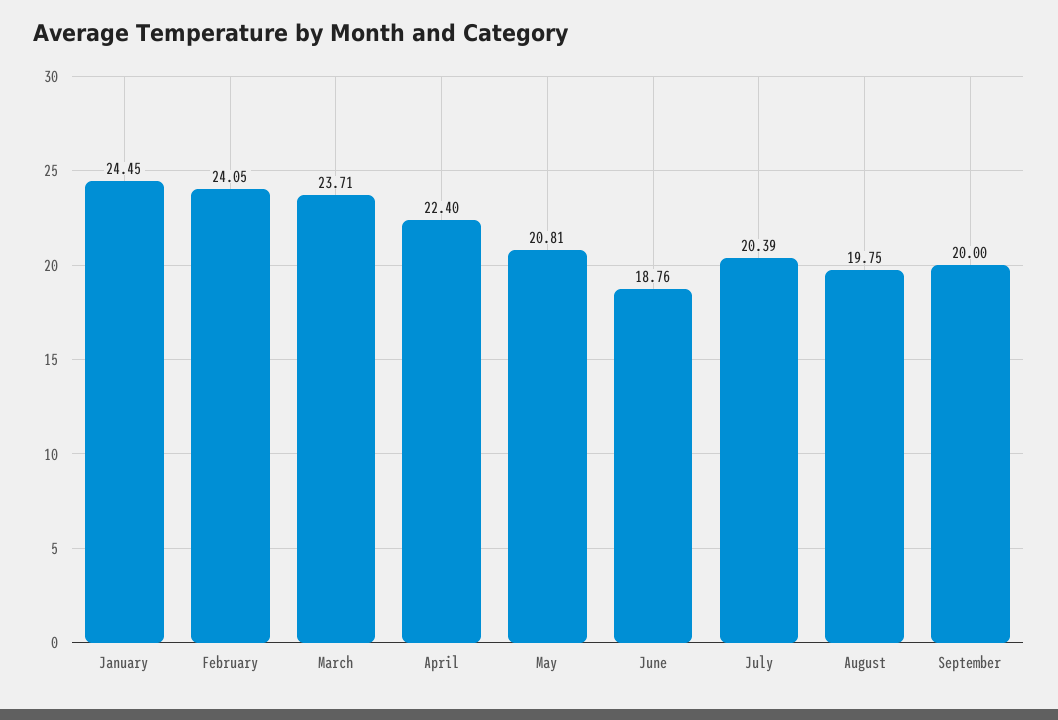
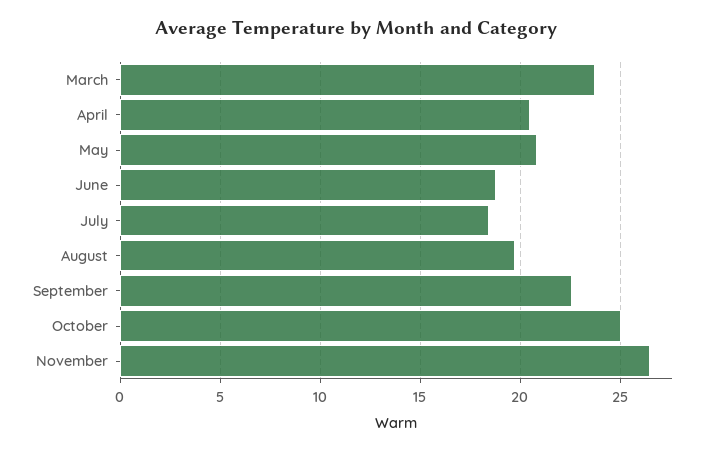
January: 24.45 -> none
February: 24.05 -> none
April: 22.4 -> 20.5
July: 20.39 -> 18.5
September: 20 -> 22.5
October: none -> 25
November: none -> 26.5

